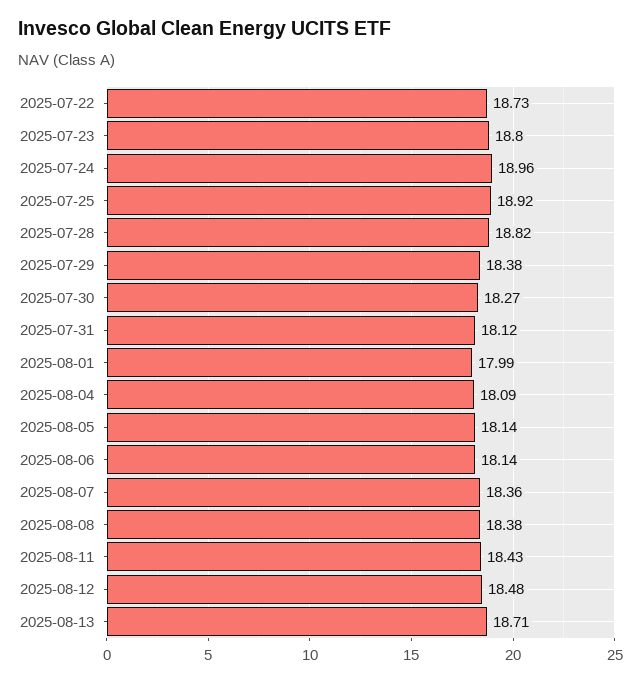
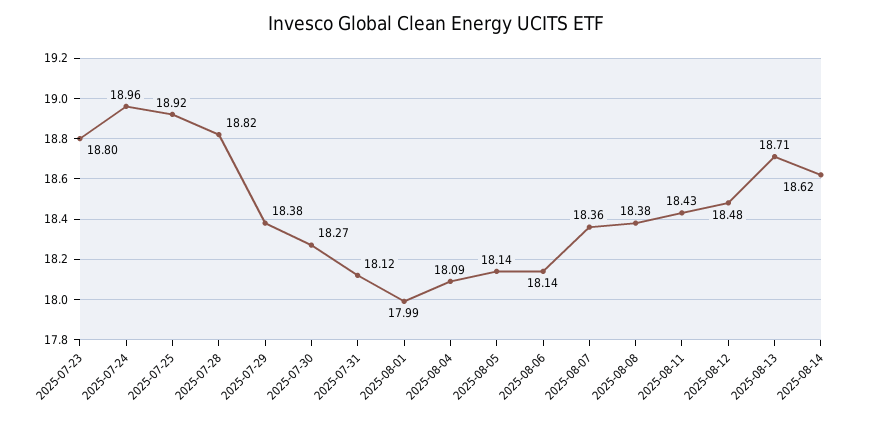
2025-07-22: 18.73 -> none
2025-08-14: none -> 18.62

